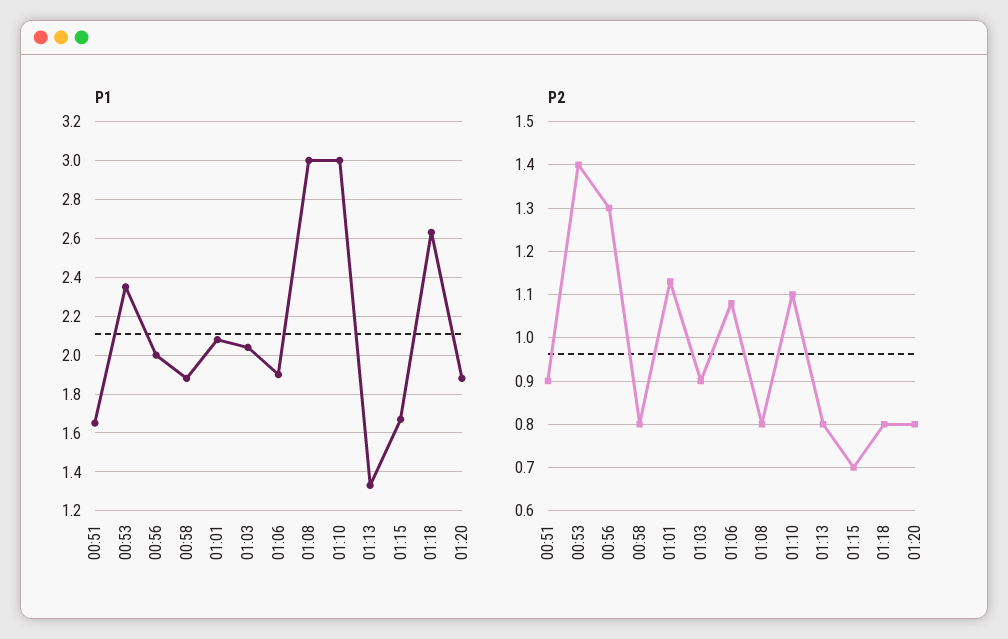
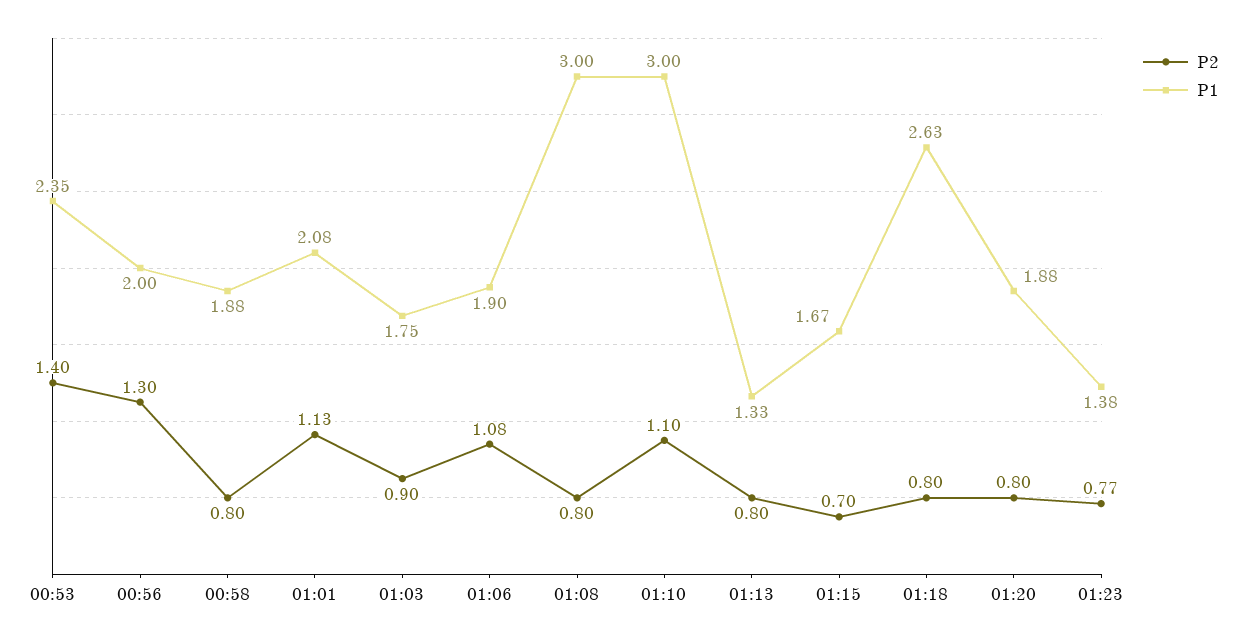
P1, 00:51: 1.65 -> none
P1, 01:03: 2.05 -> 1.75
P2, 00:51: 0.9 -> none
P2, 01:23: none -> 0.77
P1, 01:23: none -> 1.38

